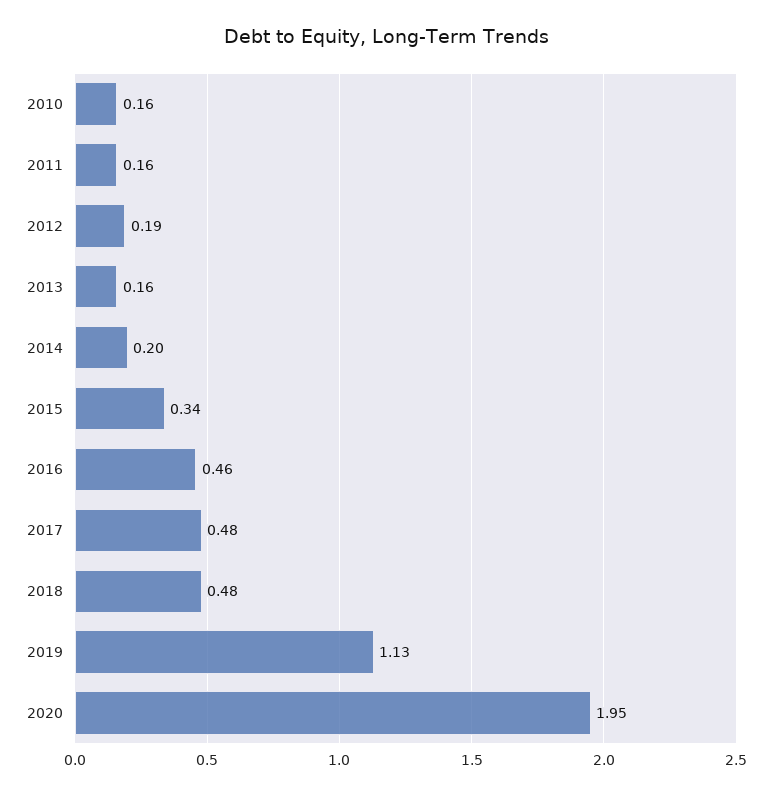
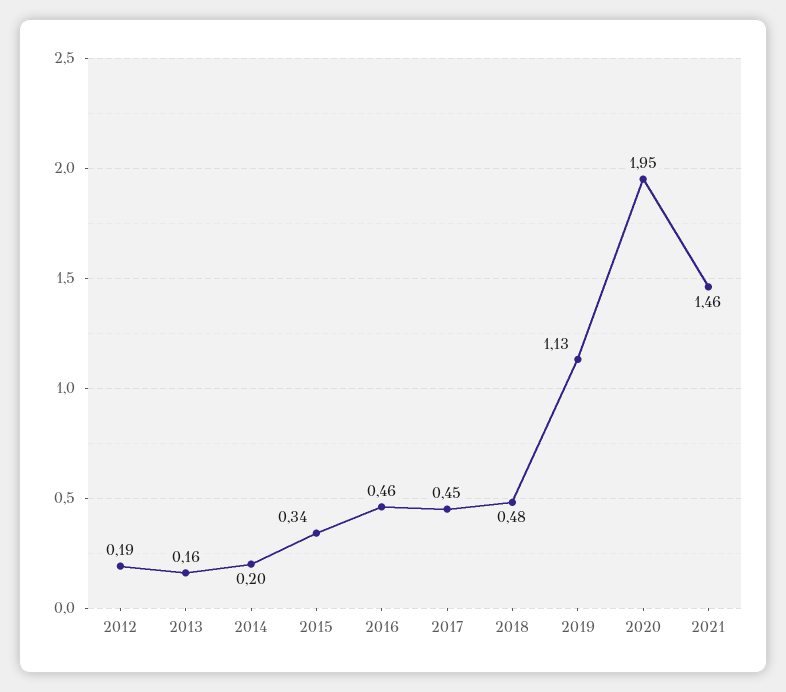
2010: 0.16 -> none
2011: 0.16 -> none
2017: 0.48 -> 0.45
2021: none -> 1.46

